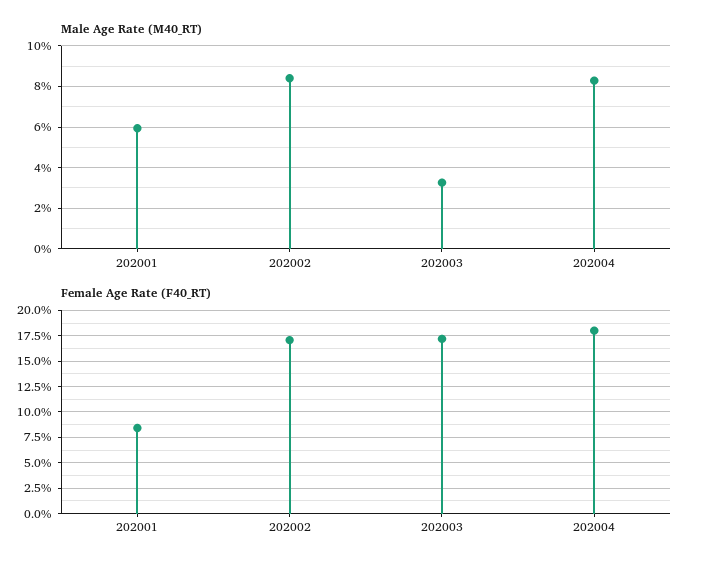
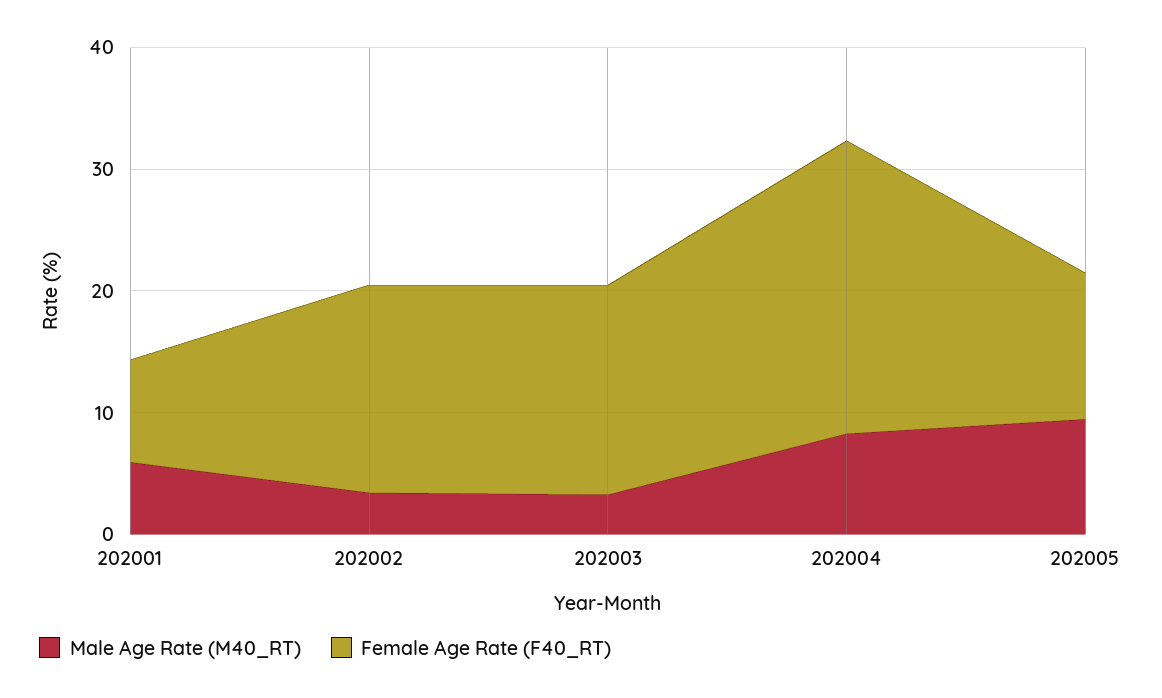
Male Age Rate (M40_RT), 202002: 8.5 -> 4
Female Age Rate (F40_RT), 202004: 17.5 -> 24
Male Age Rate (M40_RT), 202005: none -> 10
Female Age Rate (F40_RT), 202005: none -> 12

